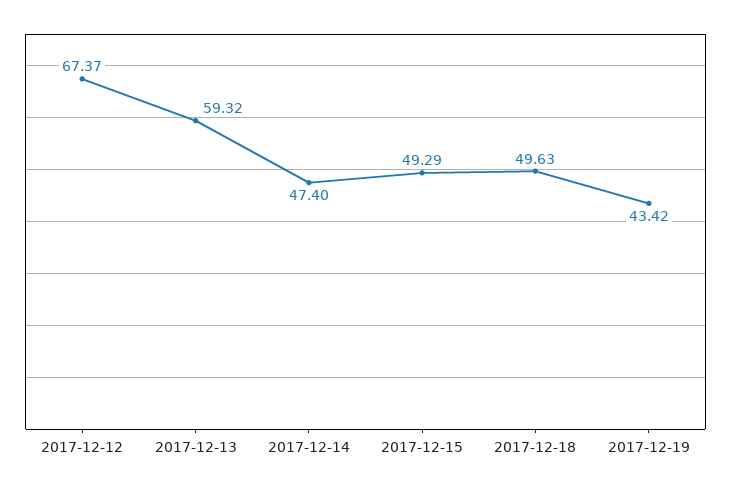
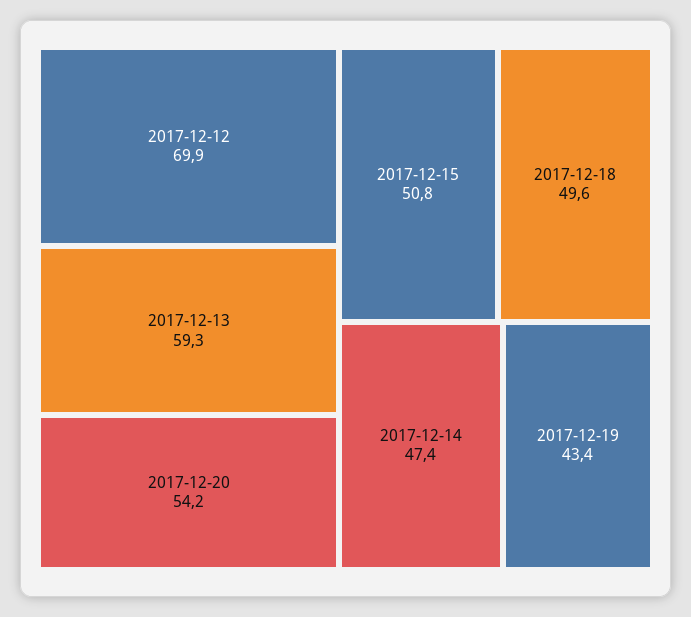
2017-12-12: 67.37 -> 69.9
2017-12-15: 49.29 -> 50.8
2017-12-20: none -> 54.2

